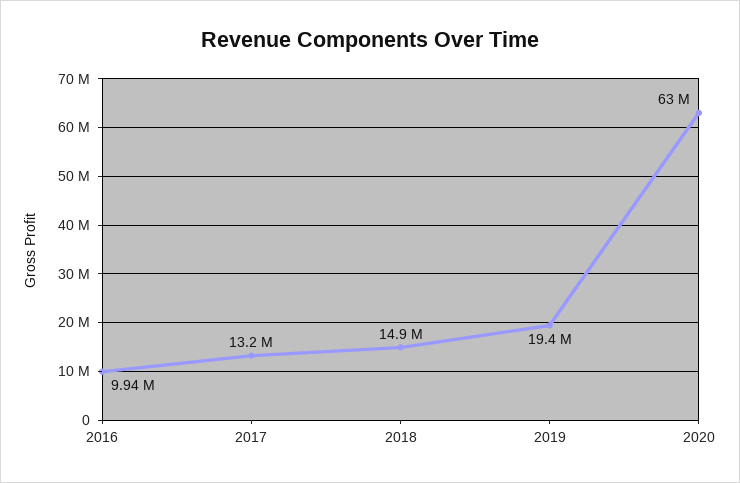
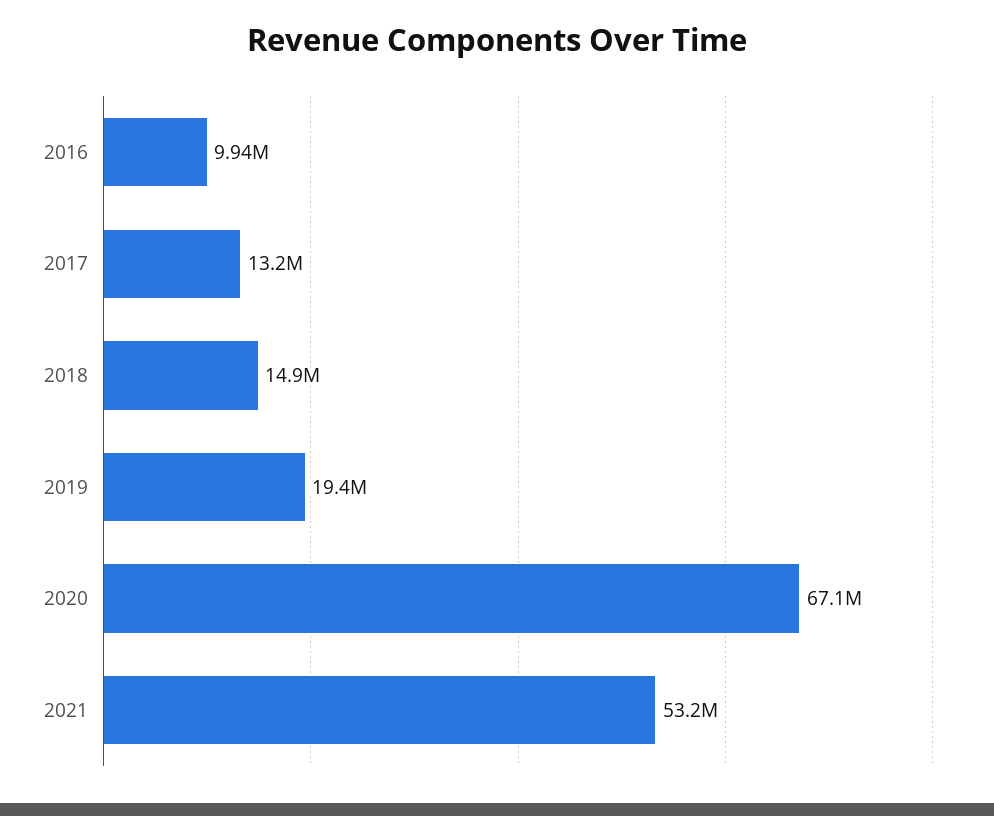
2020: 63000000 -> 67100000
2021: none -> 53200000

